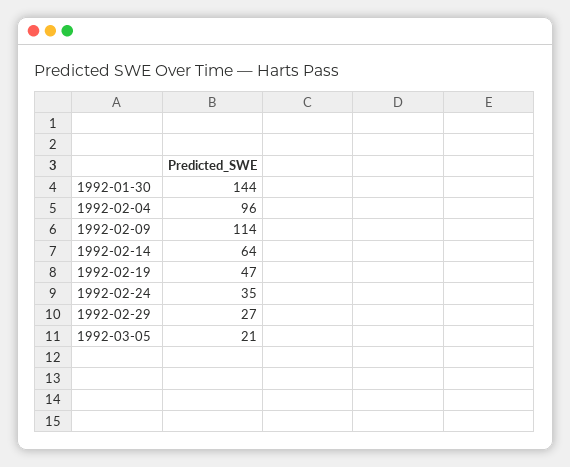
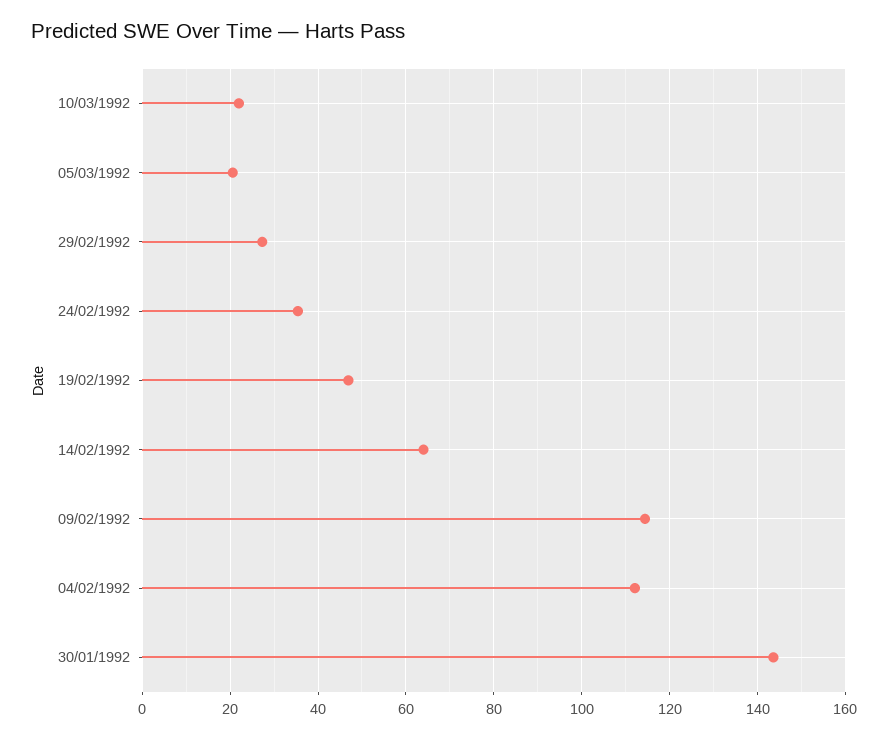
1992-02-04: 96 -> 112
10/03/1992: none -> 22

